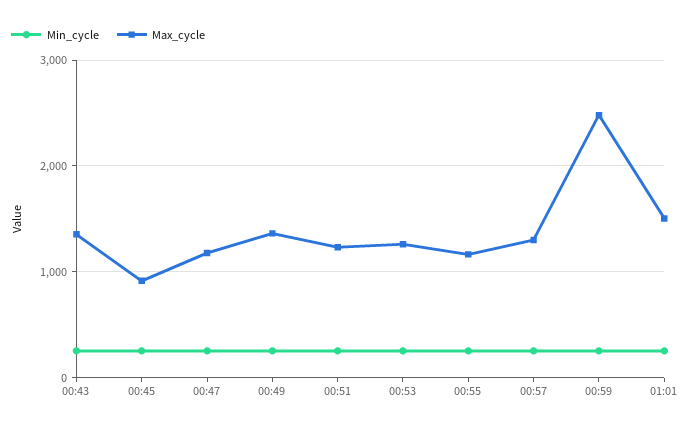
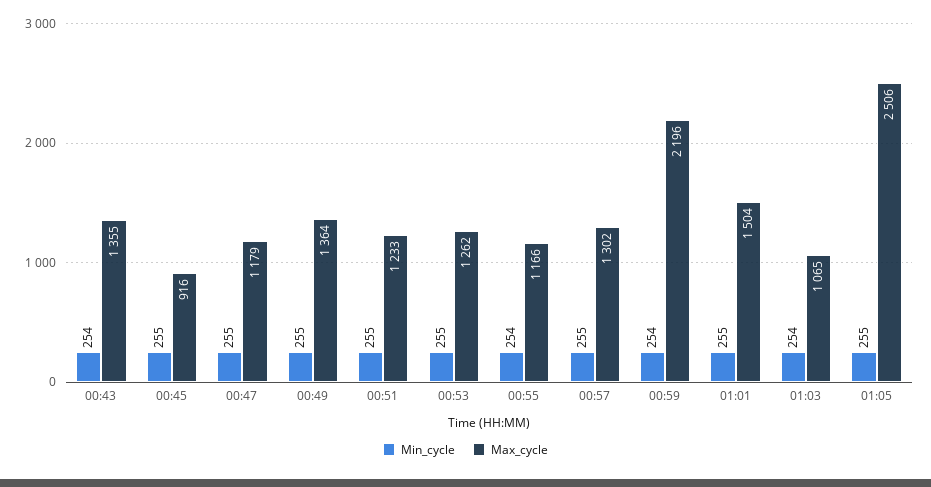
Max_cycle, 00:59: 2500 -> 2196
Min_cycle, 01:03: none -> 254
Max_cycle, 01:03: none -> 1065
Min_cycle, 01:05: none -> 255
Max_cycle, 01:05: none -> 2506

